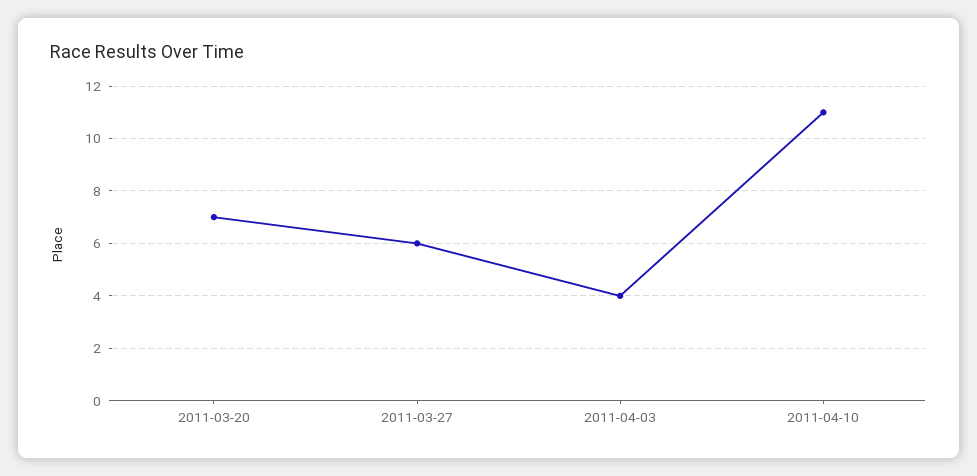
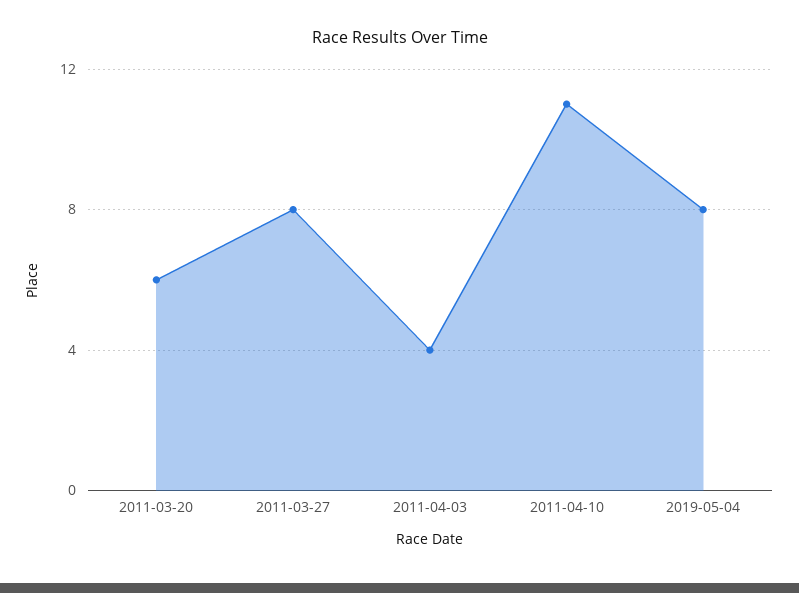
2011-03-20: 7 -> 6
2011-03-27: 6 -> 8
2019-05-04: none -> 8

